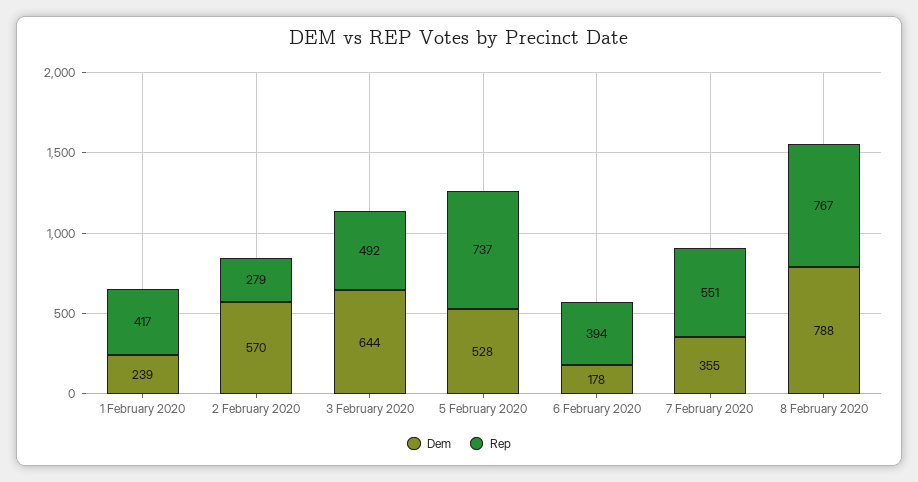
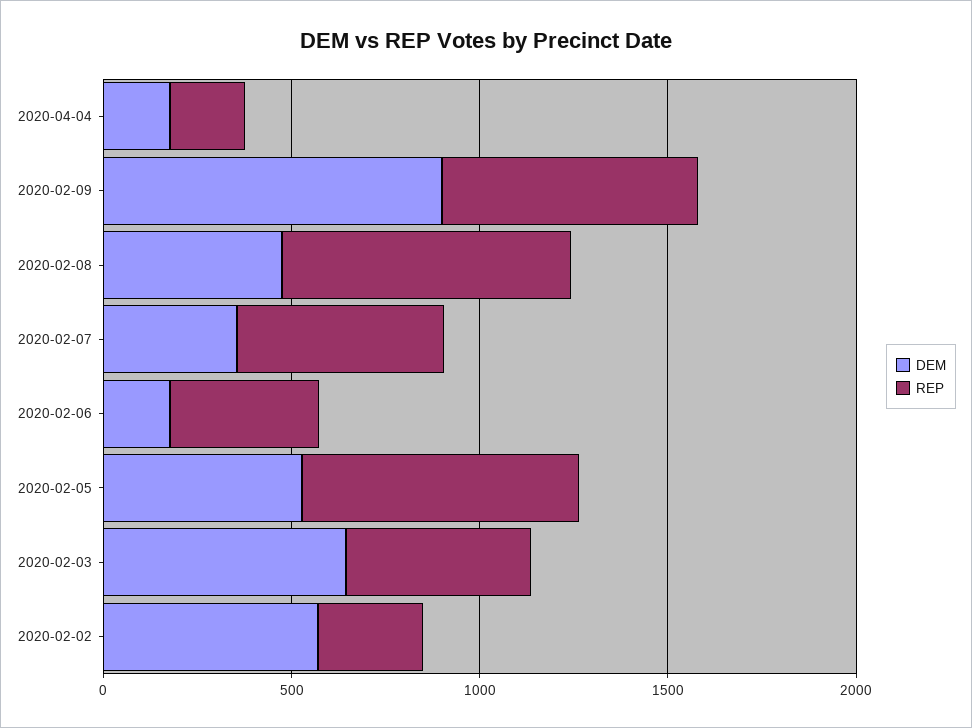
Dem, 1 February 2020: 239 -> none
Rep, 1 February 2020: 417 -> none
Dem, 8 February 2020: 788 -> 500
Dem, 2020-04-04: none -> 200
Rep, 2020-04-04: none -> 200
Dem, 2020-02-09: none -> 900
Rep, 2020-02-09: none -> 700

